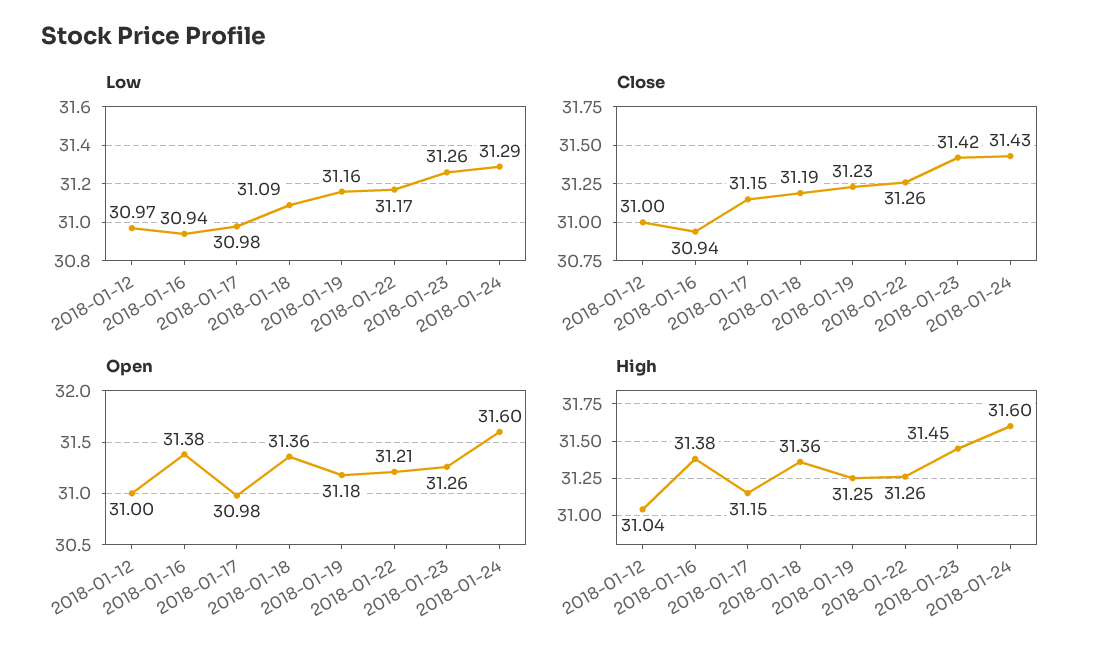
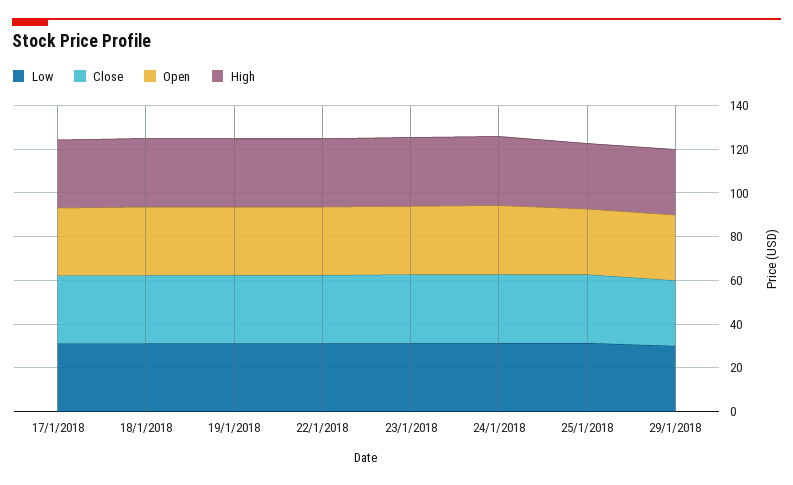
Low, 2018-01-12: 30.97 -> none
Low, 2018-01-16: 30.94 -> none
Close, 2018-01-12: 31 -> none
Close, 2018-01-16: 30.94 -> none
Open, 2018-01-12: 31 -> none
Open, 2018-01-16: 31.38 -> none
High, 2018-01-12: 31.04 -> none
High, 2018-01-16: 31.38 -> none
Low, 25/1/2018: none -> 30
Close, 25/1/2018: none -> 30
Open, 25/1/2018: none -> 30
High, 25/1/2018: none -> 30
Low, 29/1/2018: none -> 30
Close, 29/1/2018: none -> 30
Open, 29/1/2018: none -> 30
High, 29/1/2018: none -> 30

